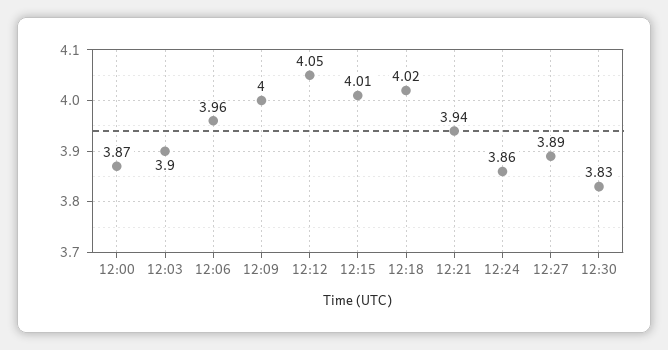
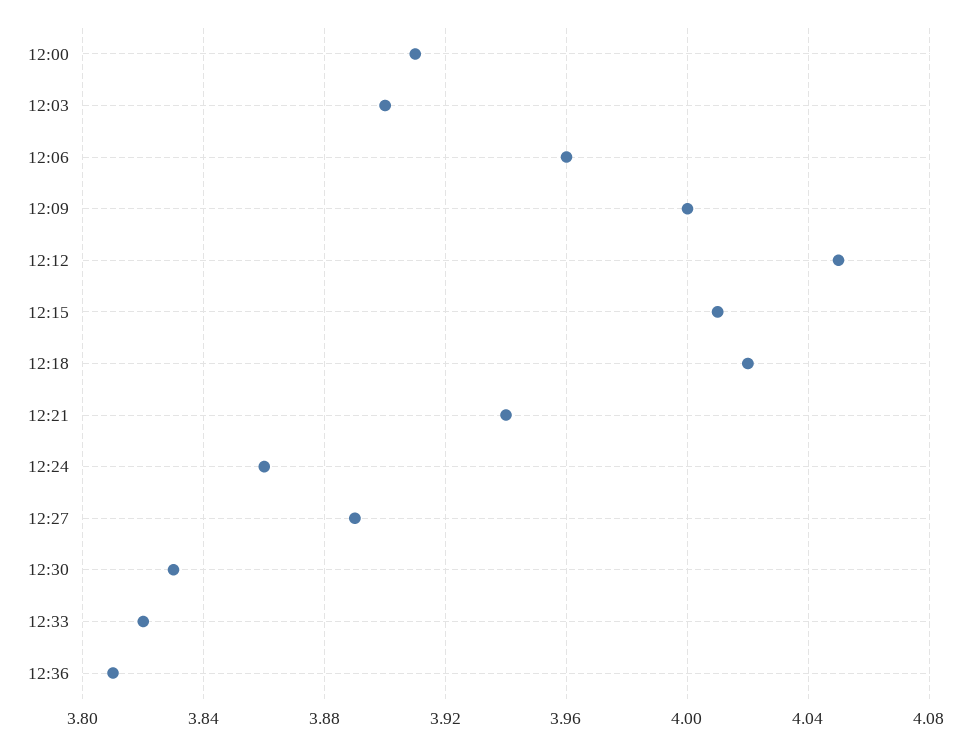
12:00: 3.87 -> 3.91
12:33: none -> 3.82
12:36: none -> 3.81

